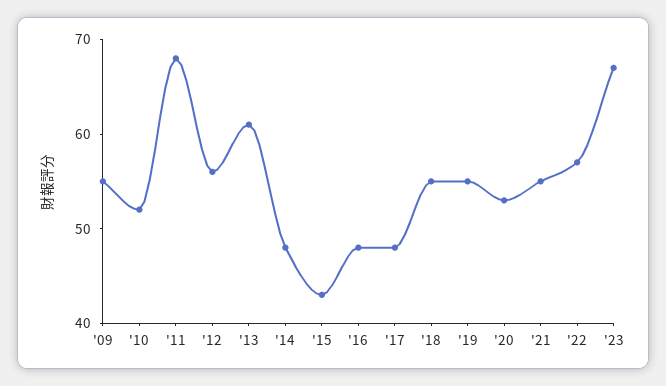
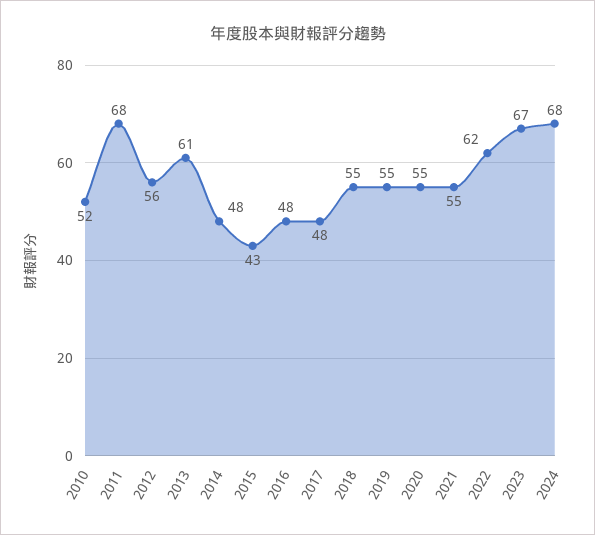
'09: 55 -> none
'20: 53 -> 55
'22: 57 -> 62
2024: none -> 68

